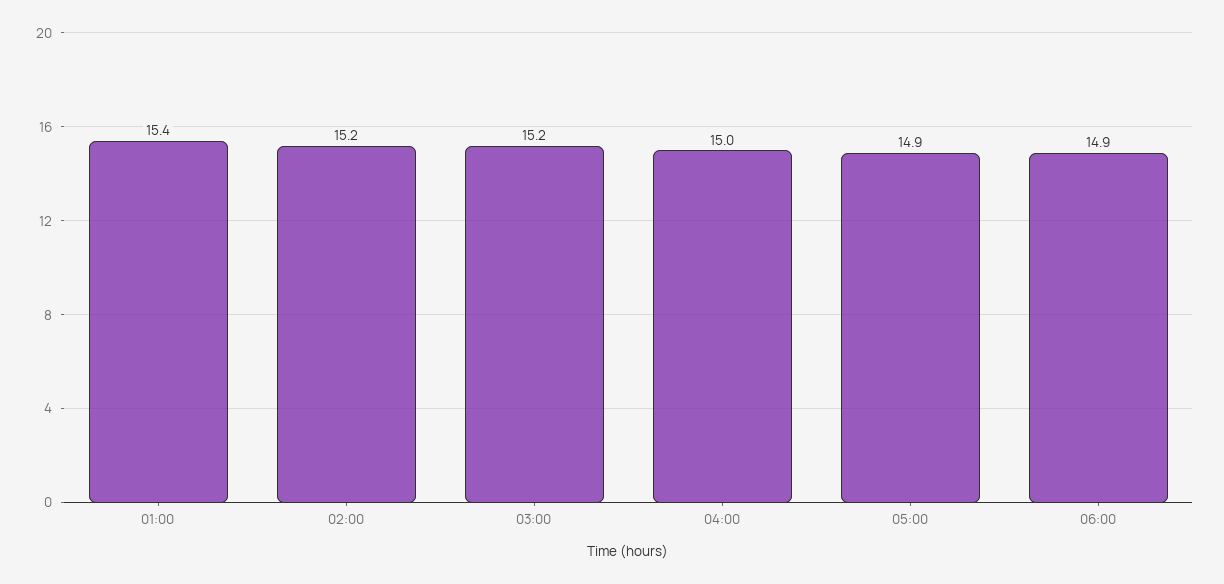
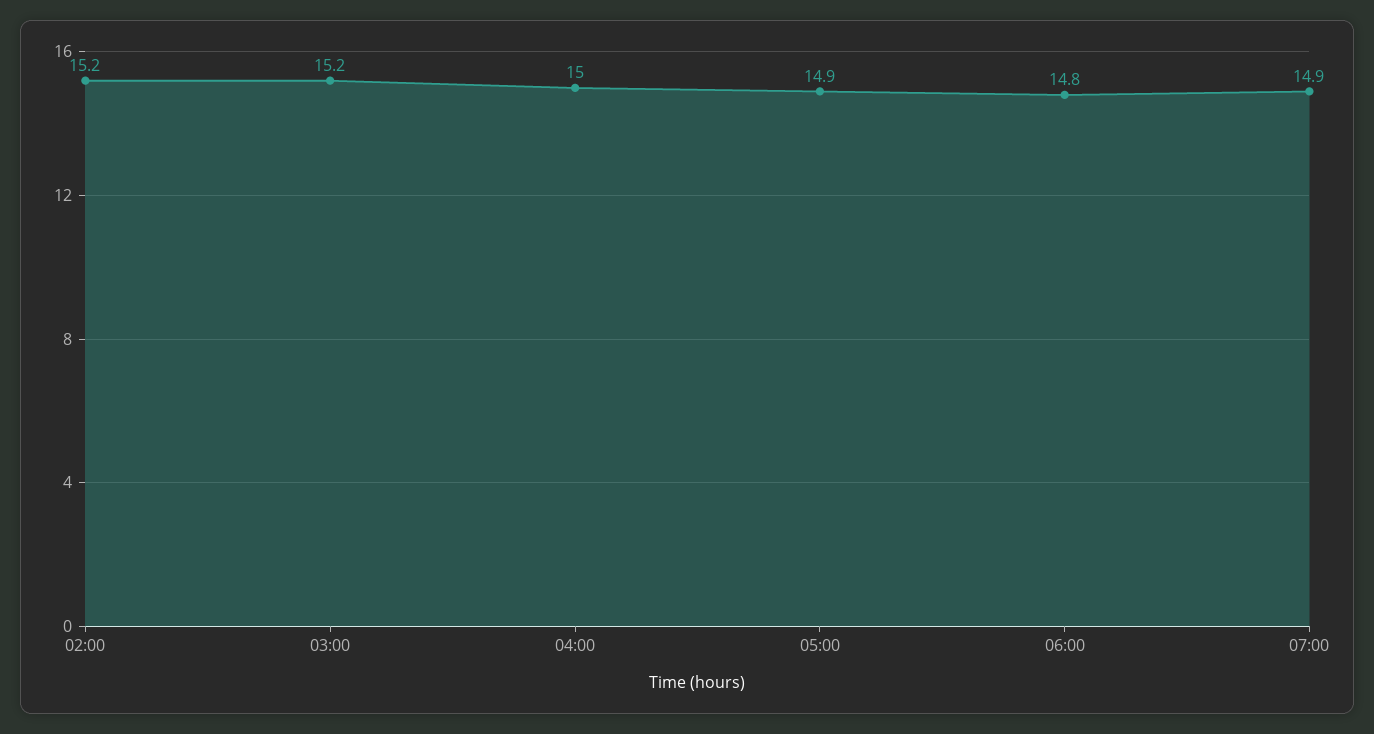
01:00: 15.4 -> none
06:00: 14.9 -> 14.8
07:00: none -> 14.9

